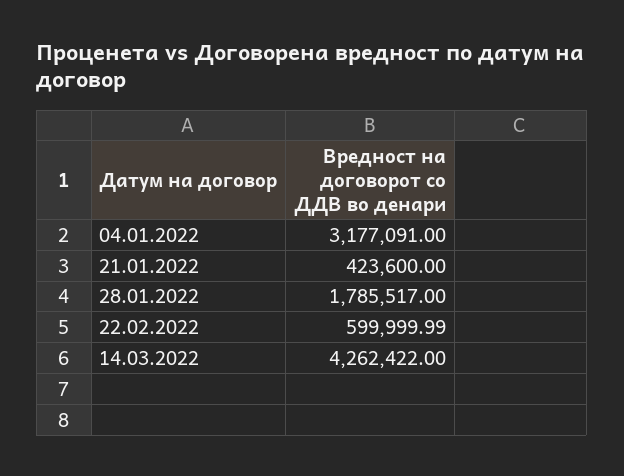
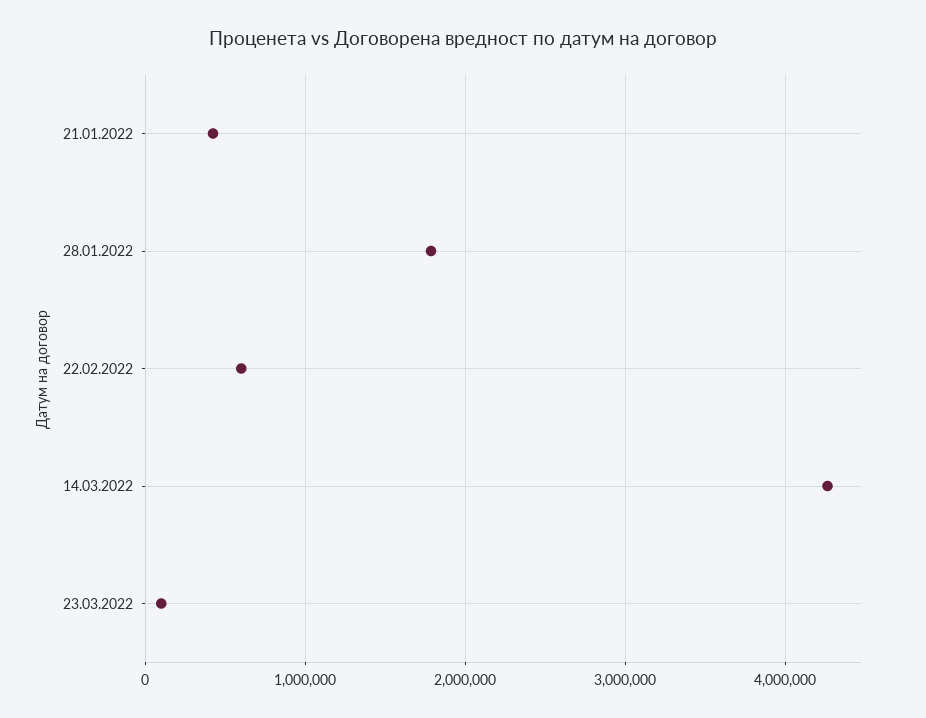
04.01.2022: 3177091 -> none
23.03.2022: none -> 100000

